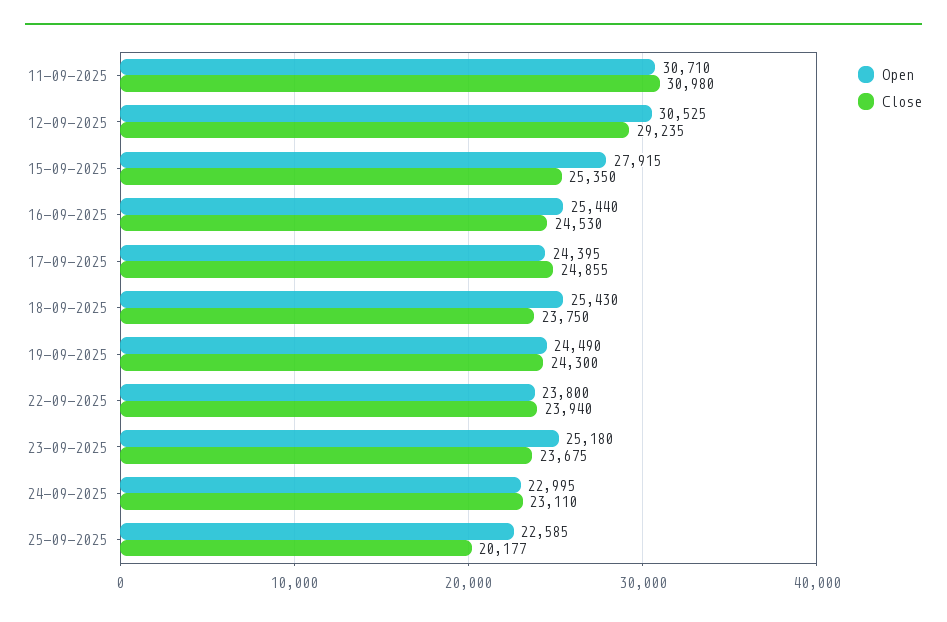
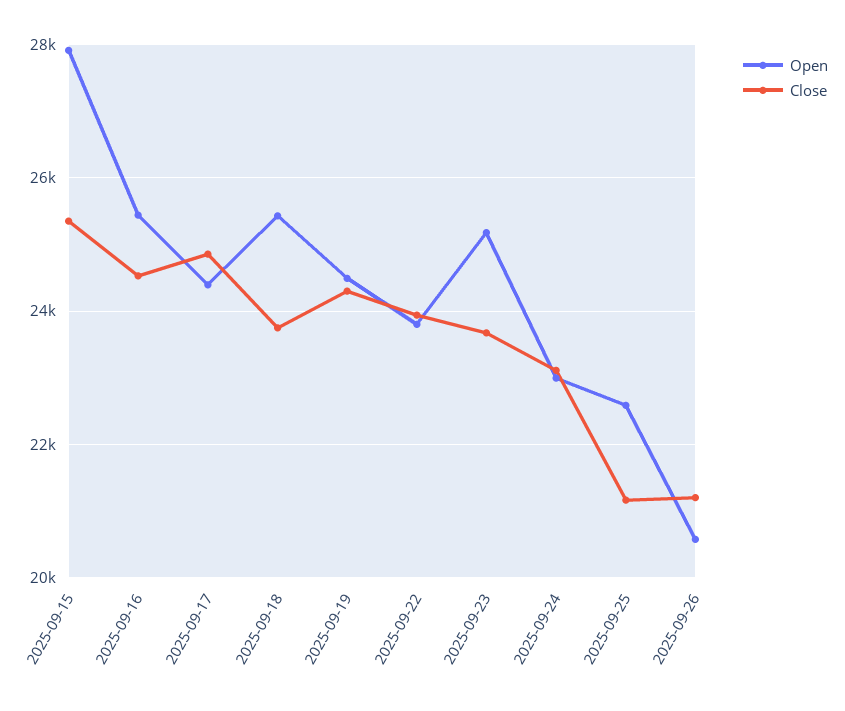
Open, 11-09-2025: 30710 -> none
Close, 11-09-2025: 30980 -> none
Open, 12-09-2025: 30525 -> none
Close, 12-09-2025: 29235 -> none
Close, 25-09-2025: 20177 -> 21200
Open, 2025-09-26: none -> 20600
Close, 2025-09-26: none -> 21200

